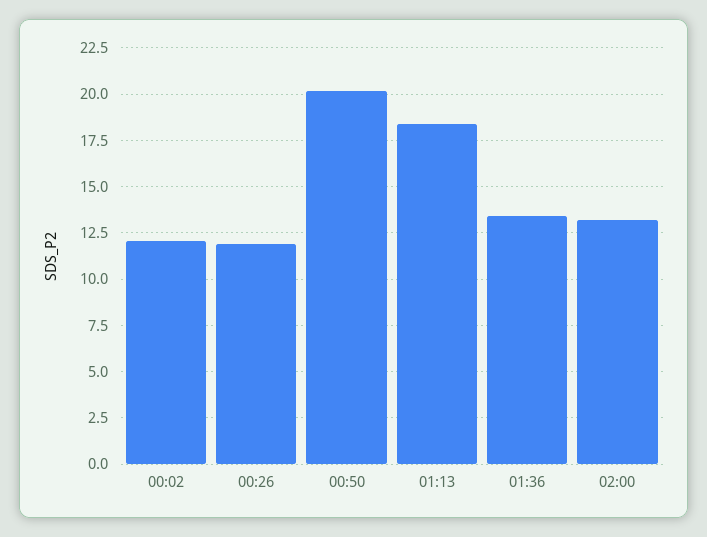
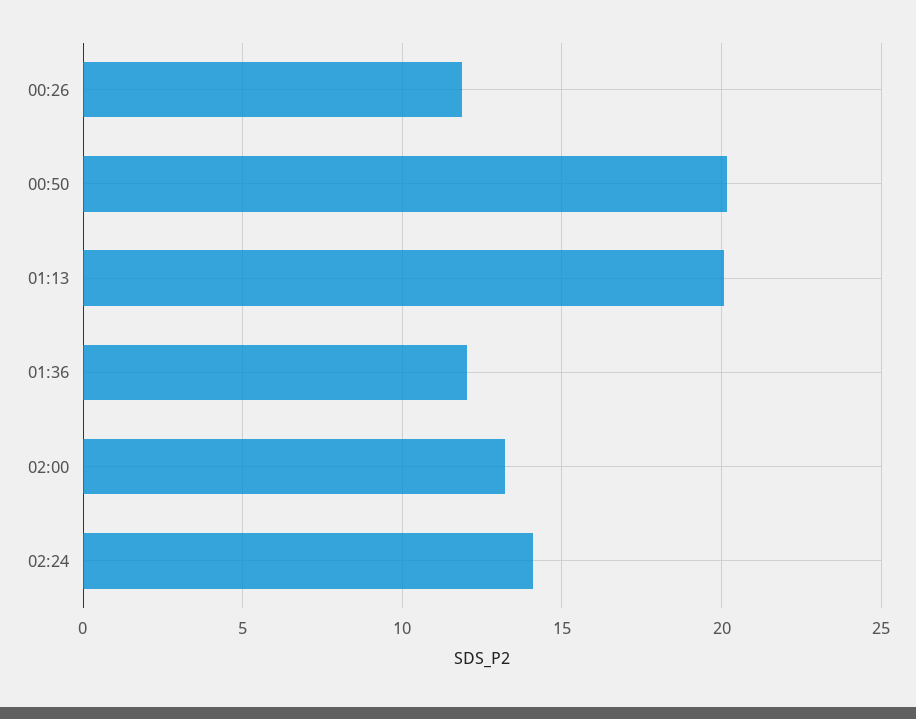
00:02: 12 -> none
01:13: 18.5 -> 20
01:36: 13.5 -> 12
02:24: none -> 14

